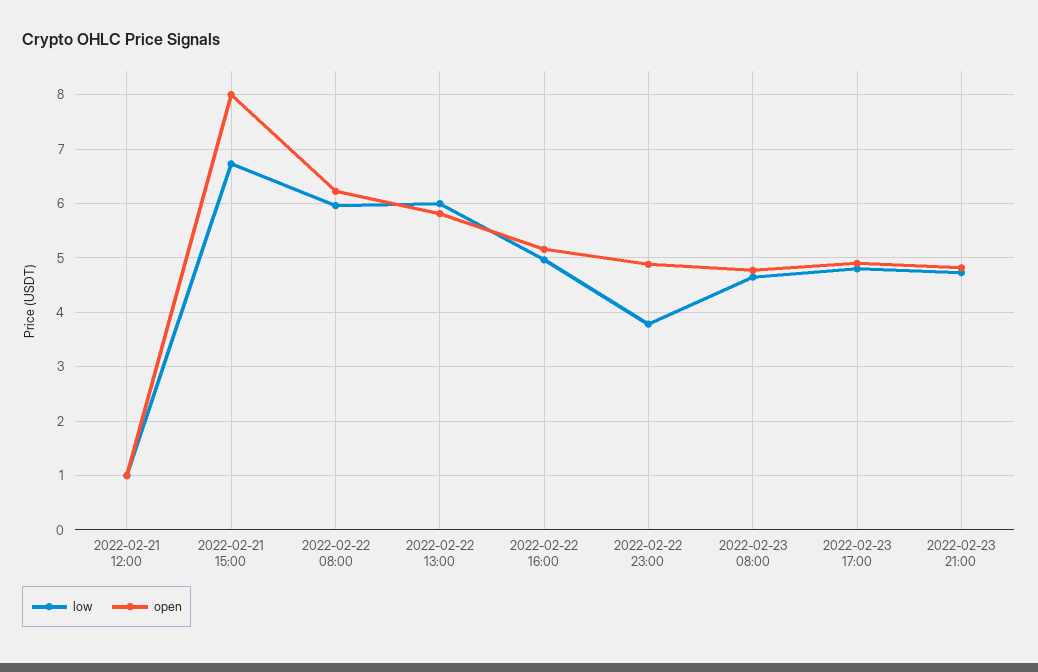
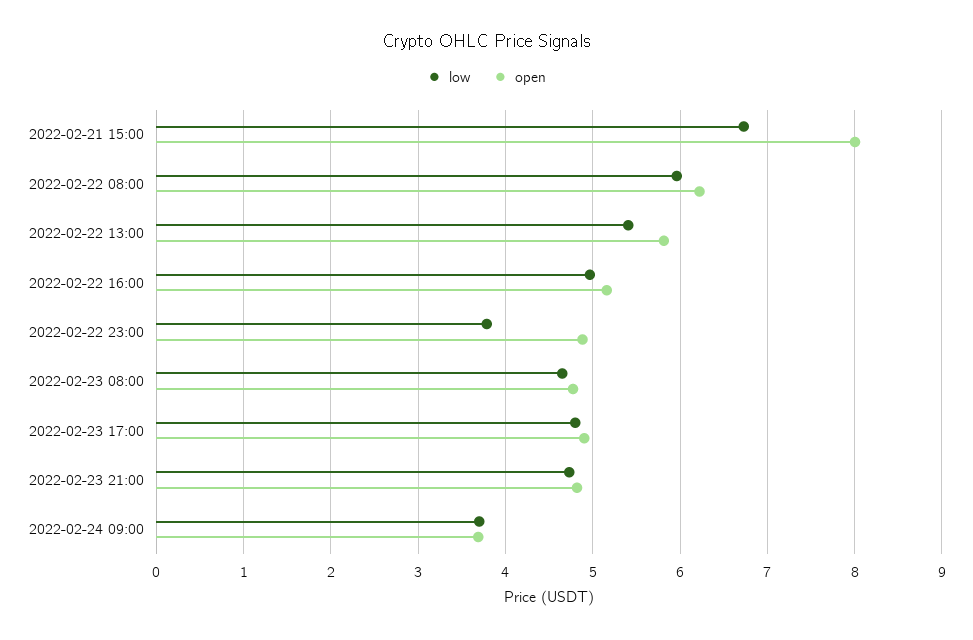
low, 2022-02-21 12:00: 1 -> none
open, 2022-02-21 12:00: 1 -> none
low, 2022-02-22 13:00: 6 -> 5.4
low, 2022-02-24 09:00: none -> 3.7
open, 2022-02-24 09:00: none -> 3.7

